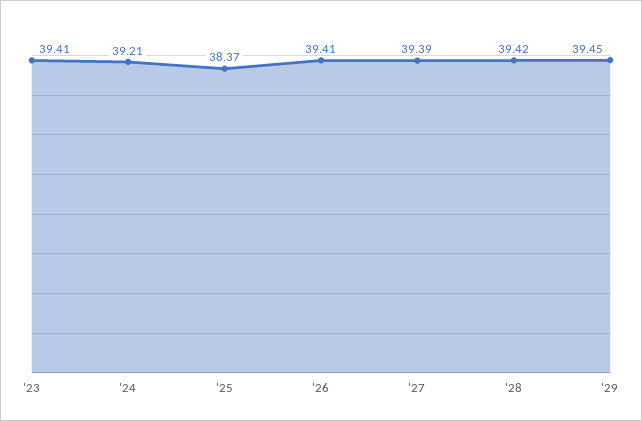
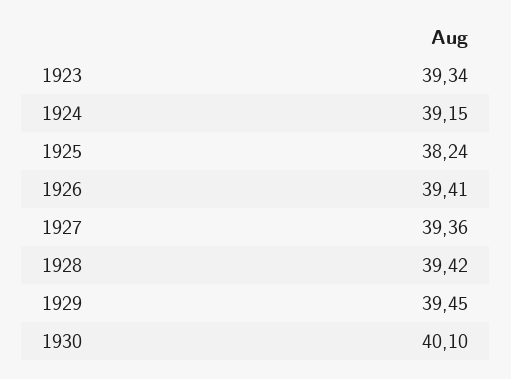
'23: 39.41 -> 39.34
'24: 39.21 -> 39.15
'25: 38.37 -> 38.24
'27: 39.39 -> 39.36
1930: none -> 40.1

